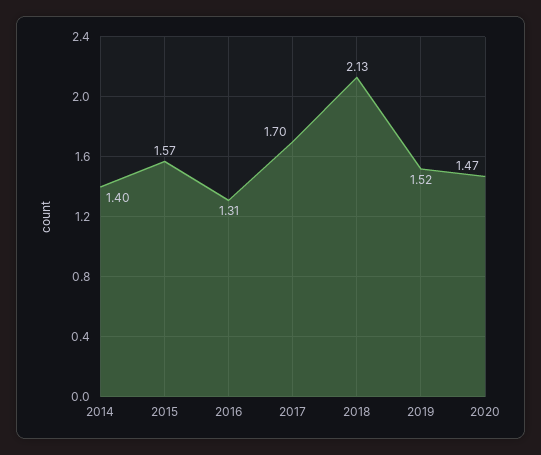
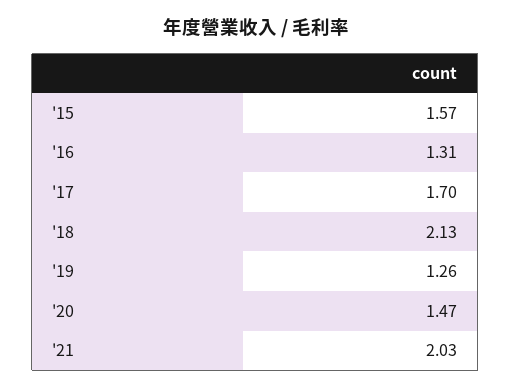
2014: 1.4 -> none
2019: 1.52 -> 1.26
'21: none -> 2.03

